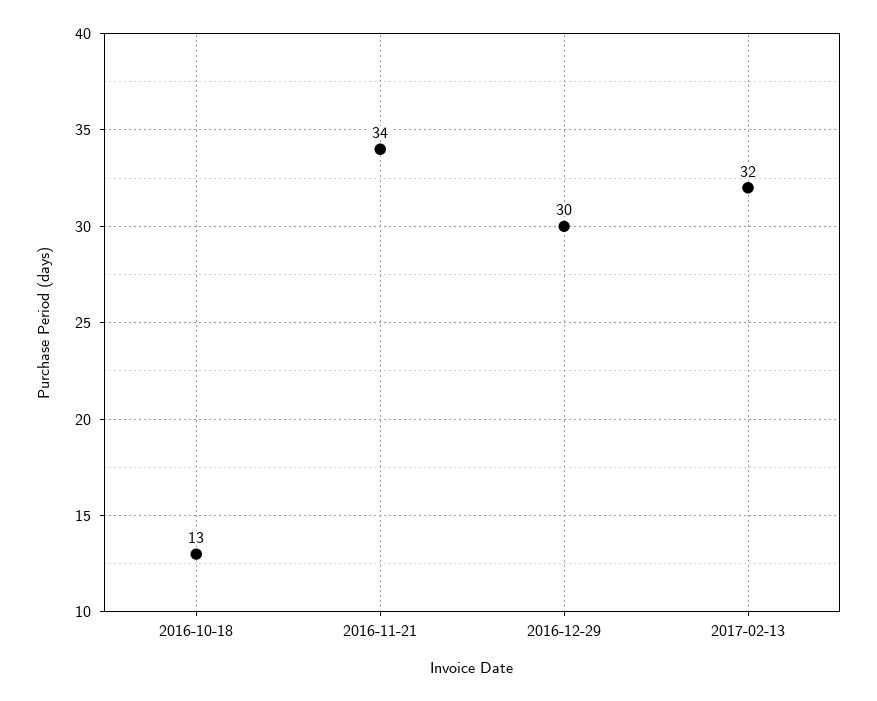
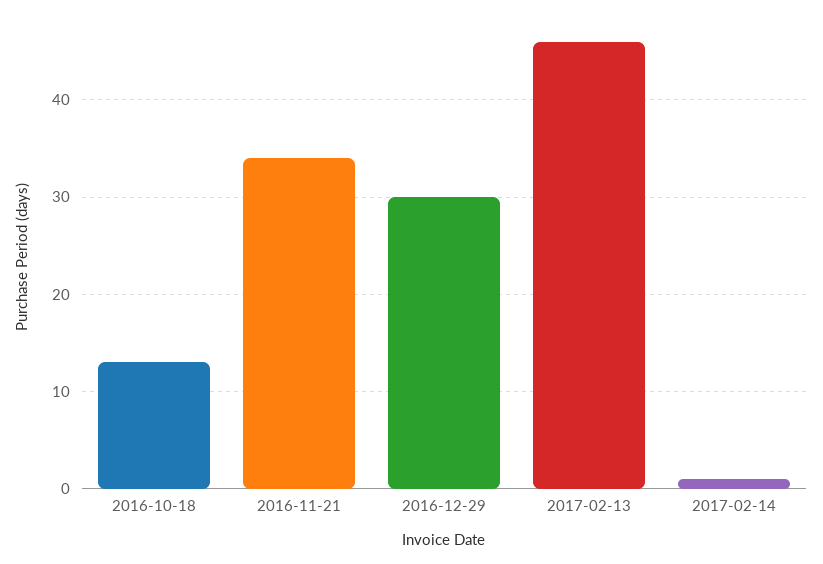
2017-02-13: 32 -> 46
2017-02-14: none -> 1

